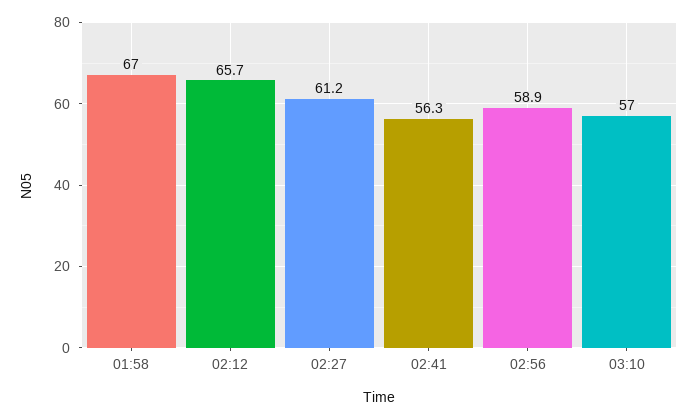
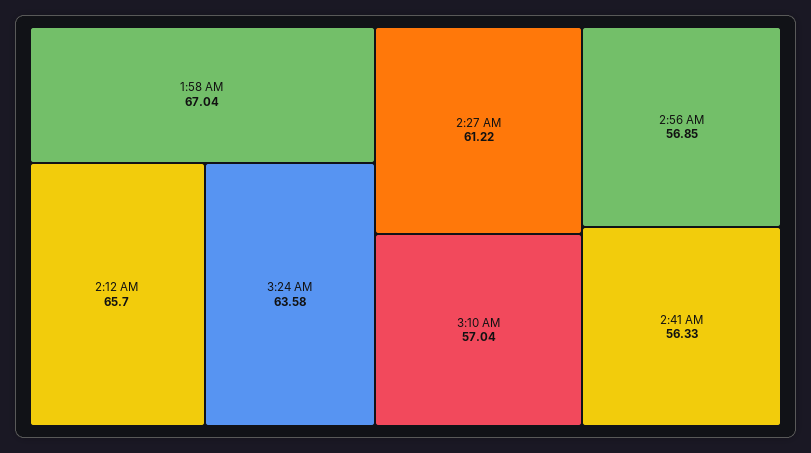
02:56: 58.9 -> 56.85
3:24 AM: none -> 63.58

